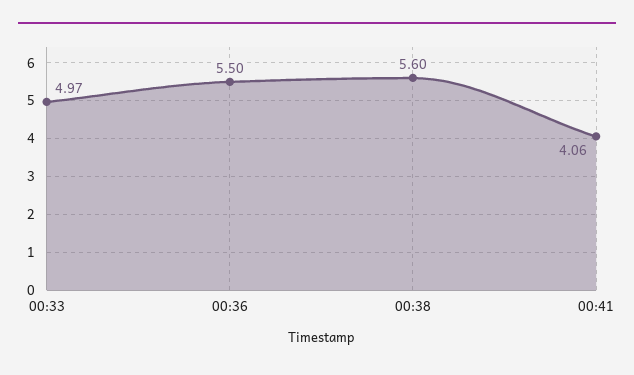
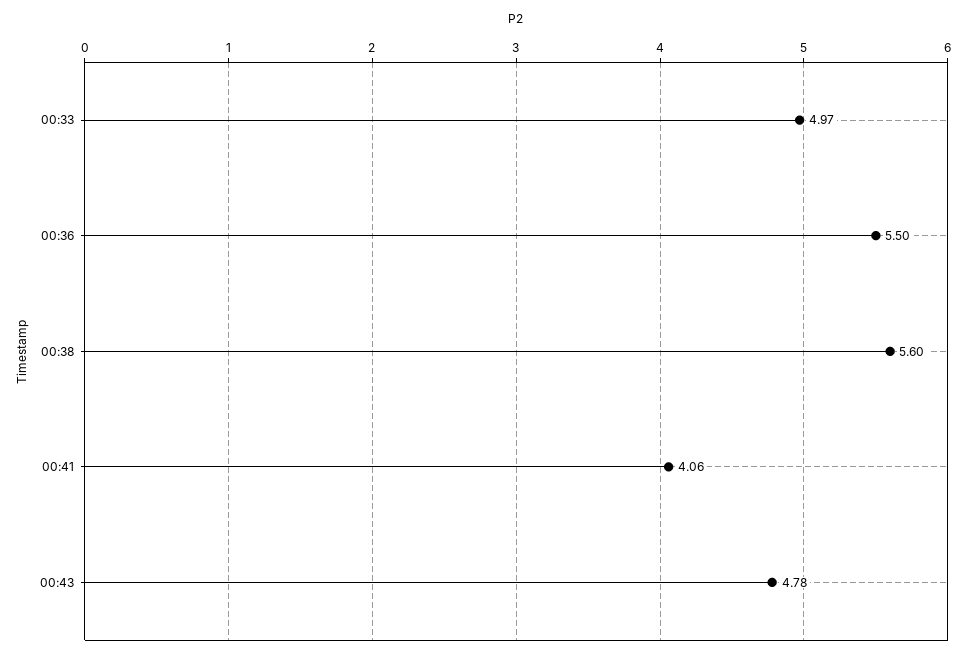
00:43: none -> 4.78

